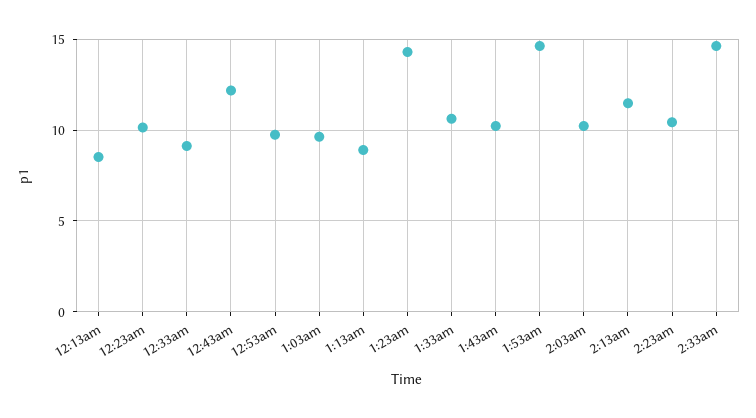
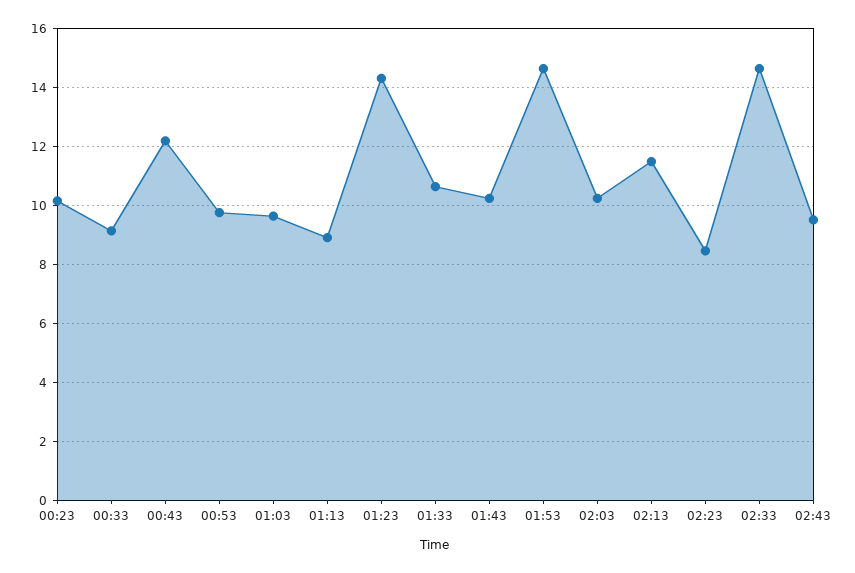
12:13am: 8.5 -> none
2:23am: 10.5 -> 8.5
02:43: none -> 9.5

